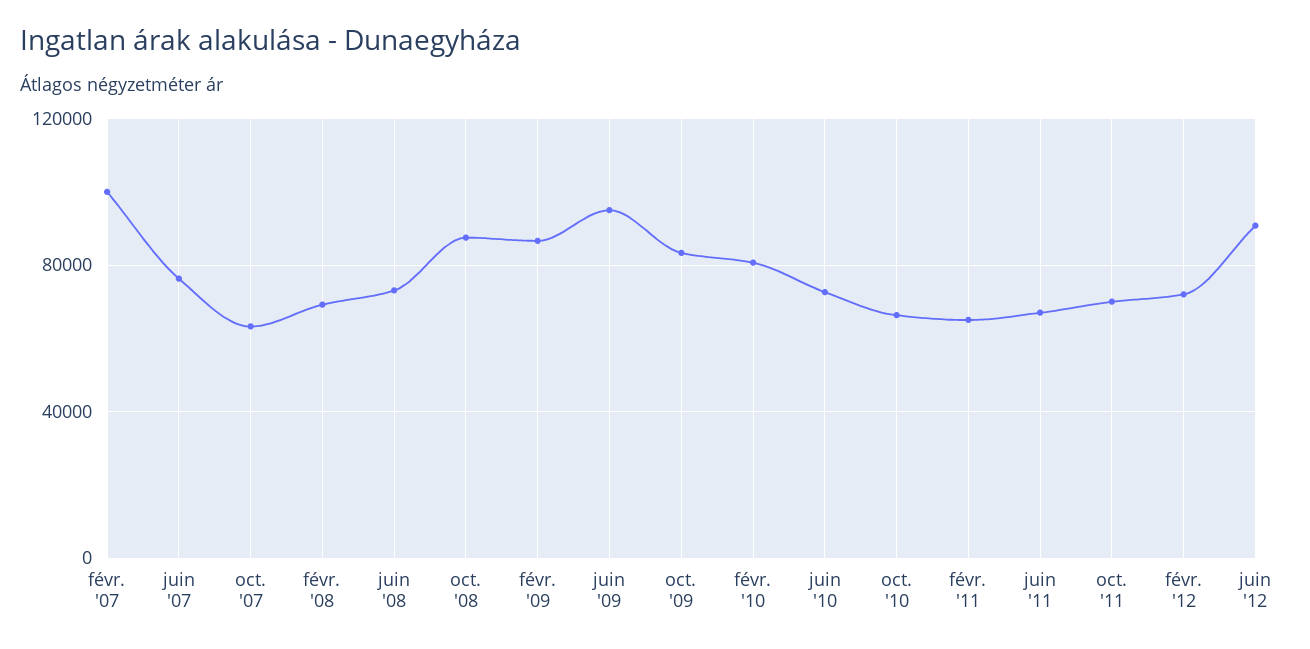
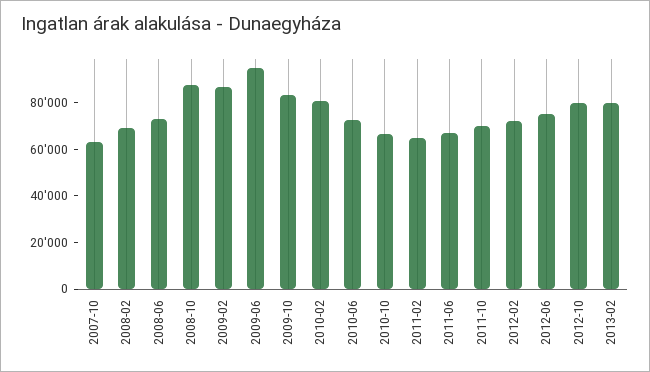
févr. '07: 100000 -> none
juin '07: 75000 -> none
juin '12: 90000 -> 75000
2012-10: none -> 80000
2013-02: none -> 80000

